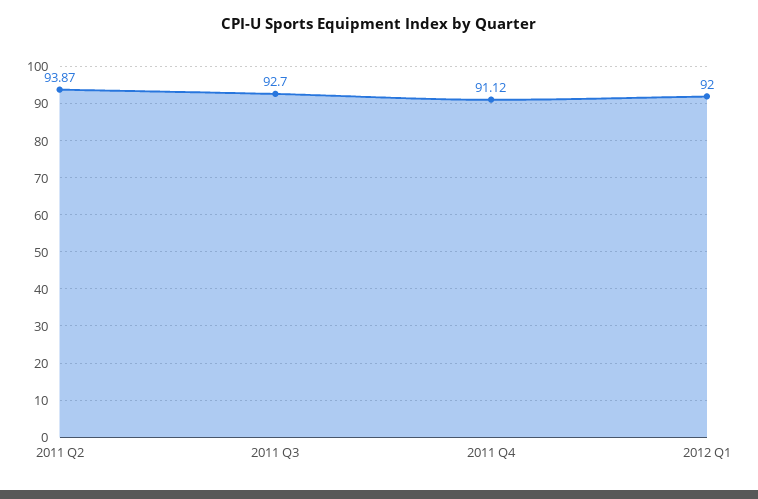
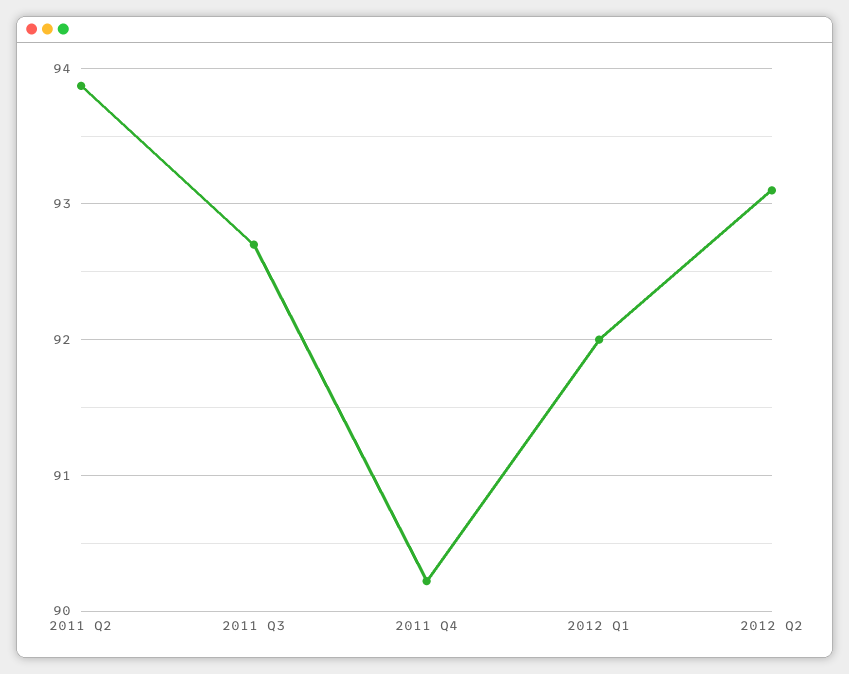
2011 Q4: 91.12 -> 90.2
2012 Q2: none -> 93.1

